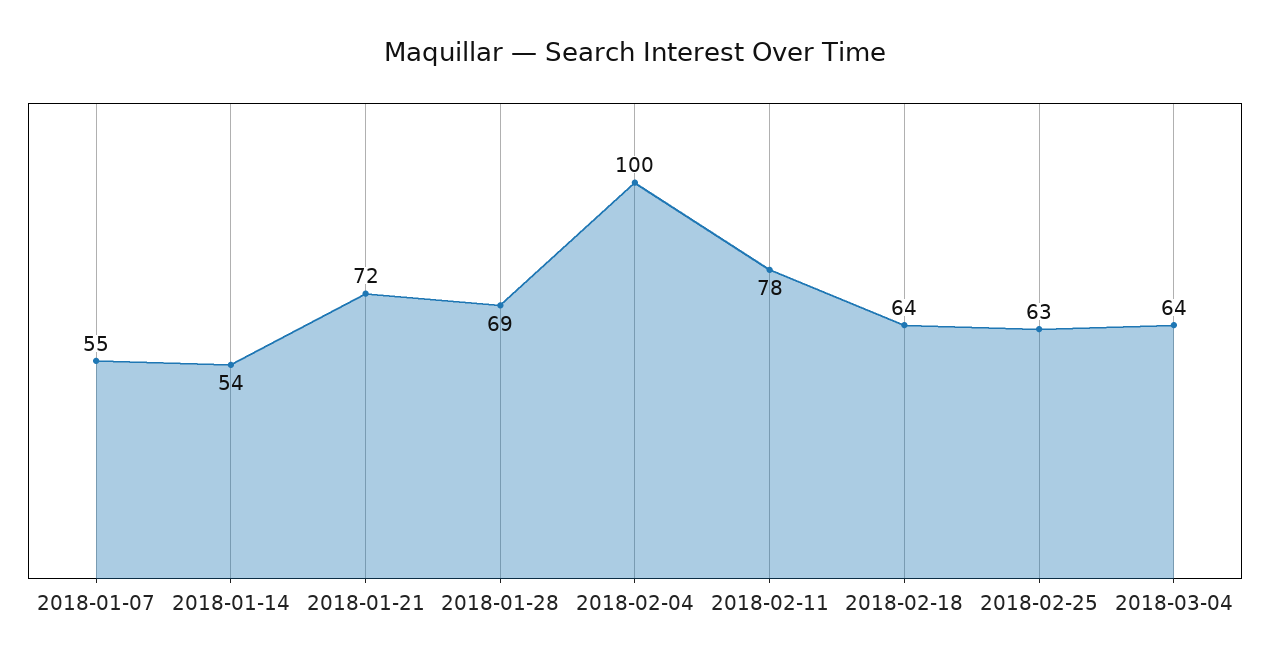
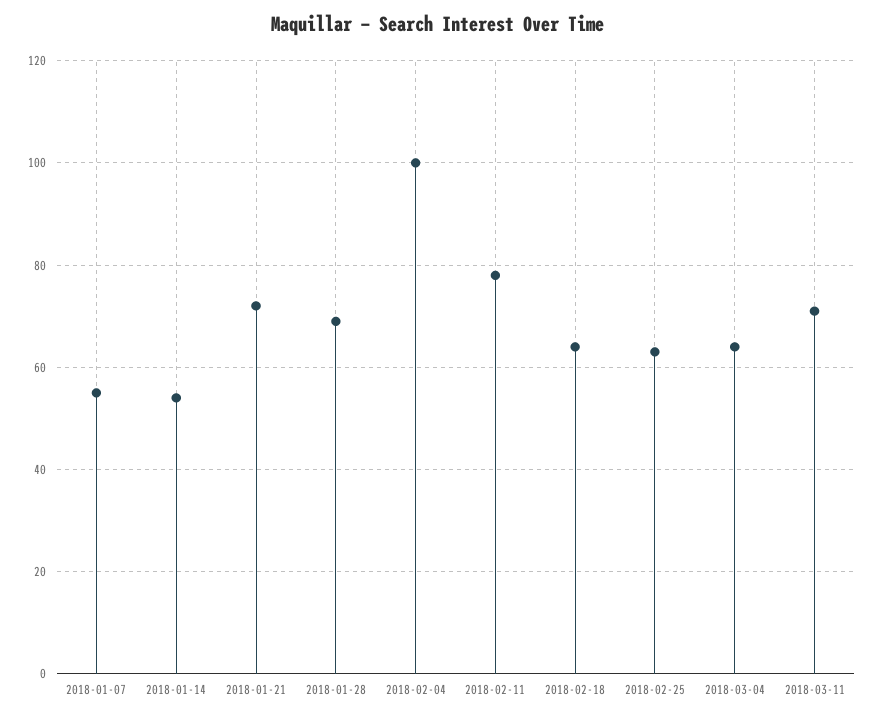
2018-03-11: none -> 70

